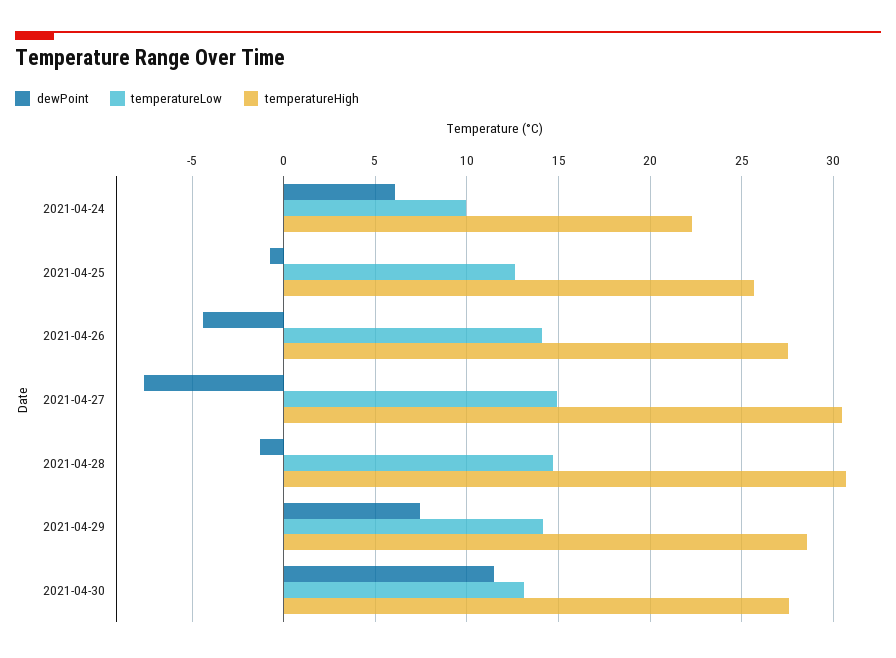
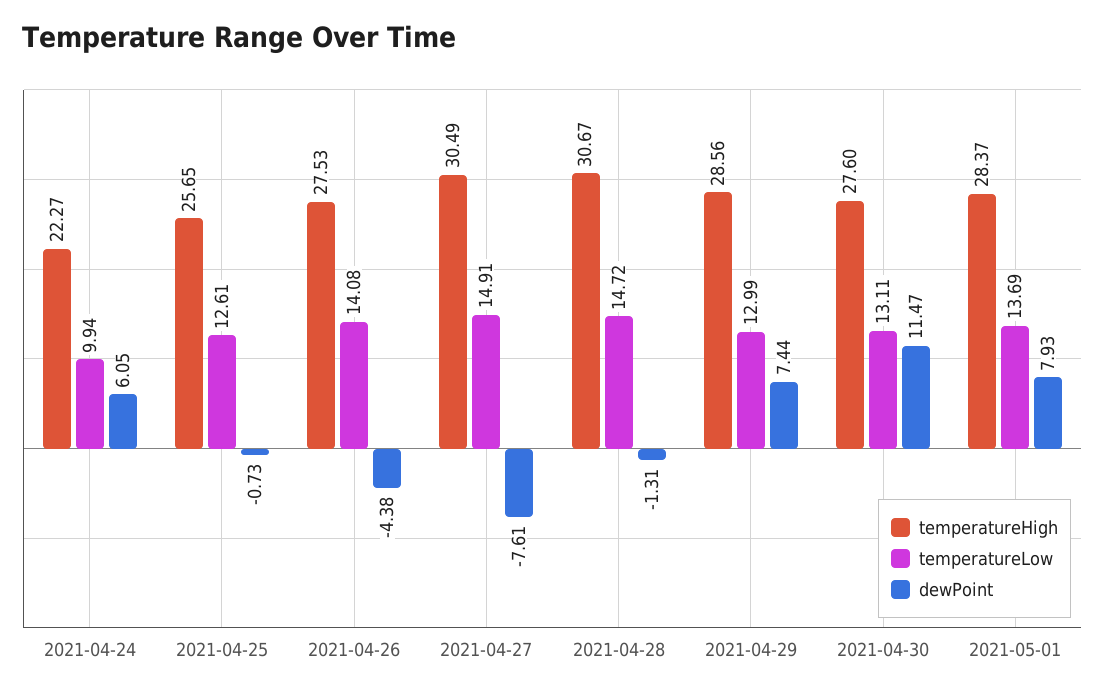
temperatureLow, 2021-04-29: 14 -> 12.99
temperatureHigh, 2021-05-01: none -> 28.37
temperatureLow, 2021-05-01: none -> 13.69
dewPoint, 2021-05-01: none -> 7.93

